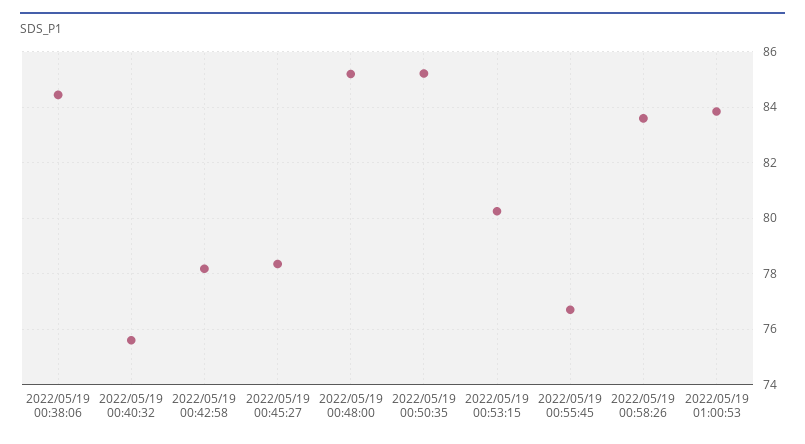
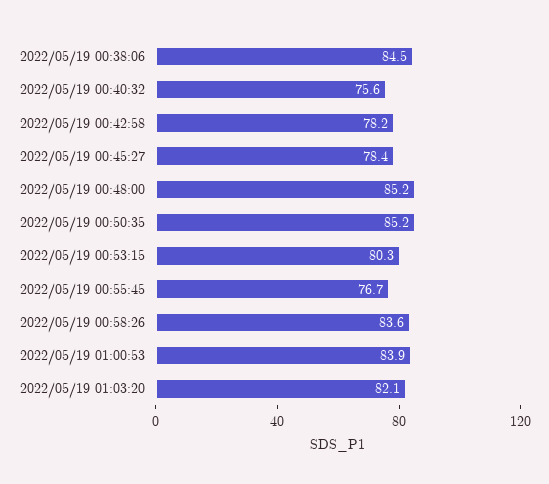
2022/05/19 01:03:20: none -> 82.1

